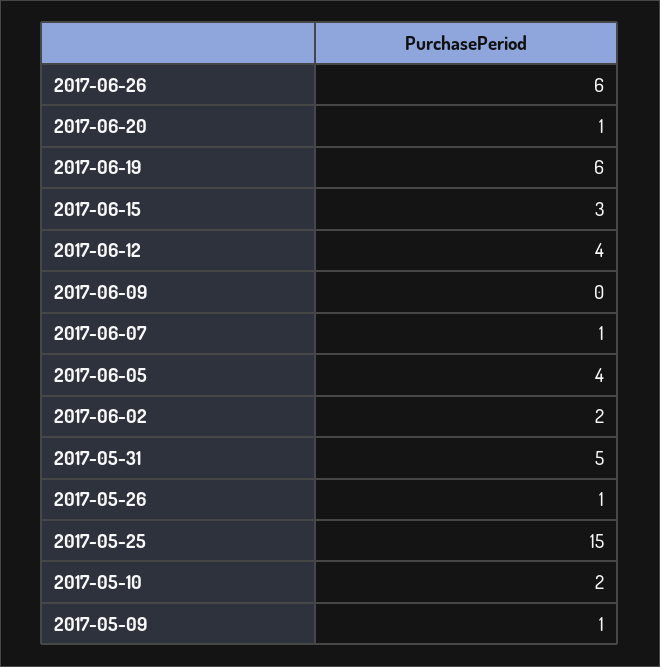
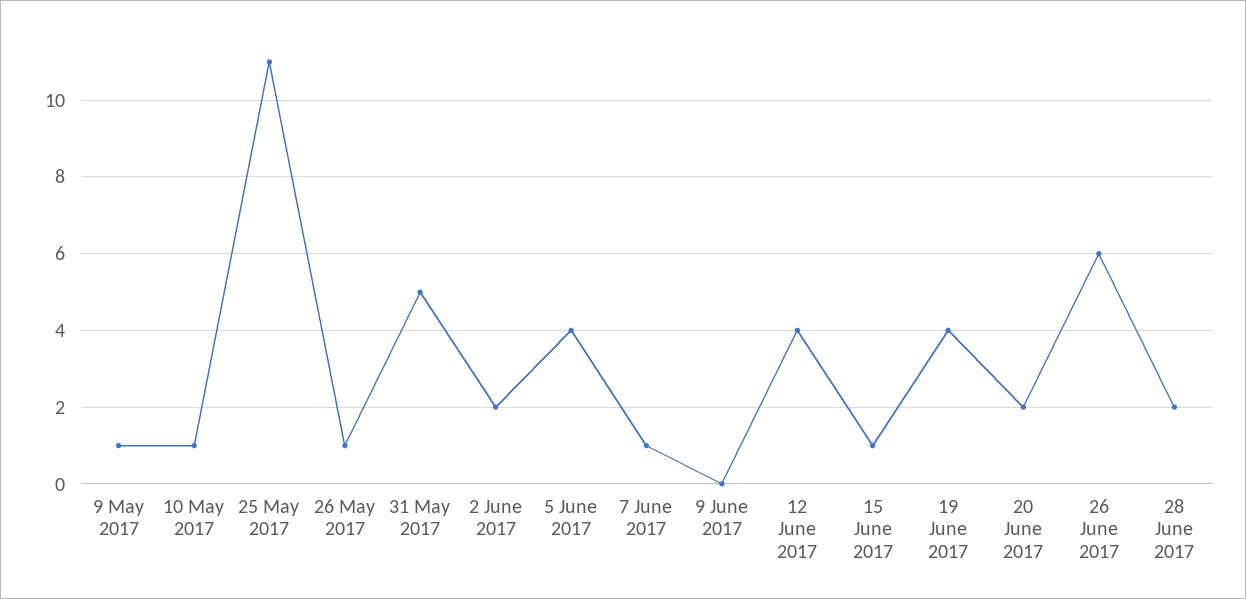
2017-06-20: 1 -> 2
2017-06-19: 6 -> 4
2017-06-15: 3 -> 1
2017-05-25: 15 -> 11
2017-05-10: 2 -> 1
28 June 2017: none -> 2

